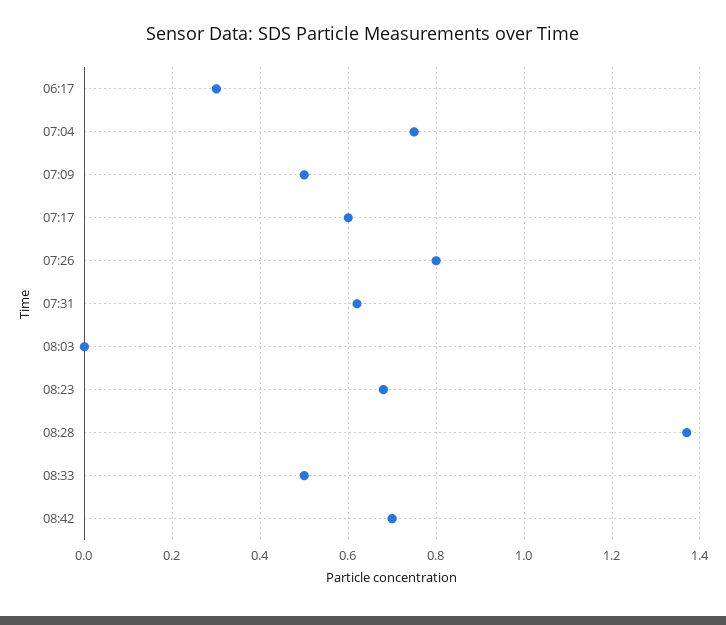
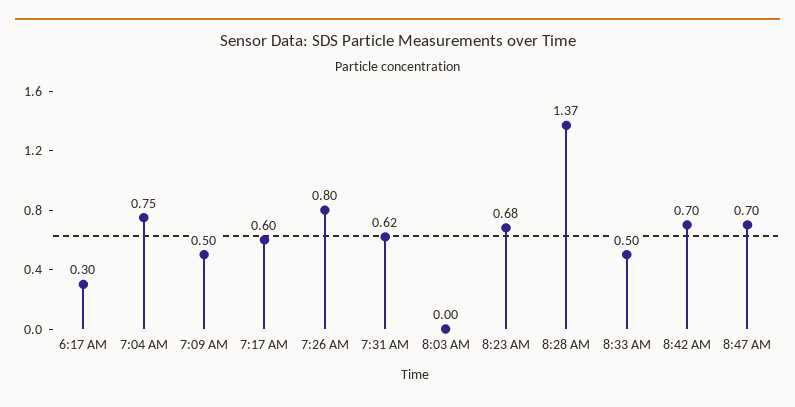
8:47 AM: none -> 0.7

